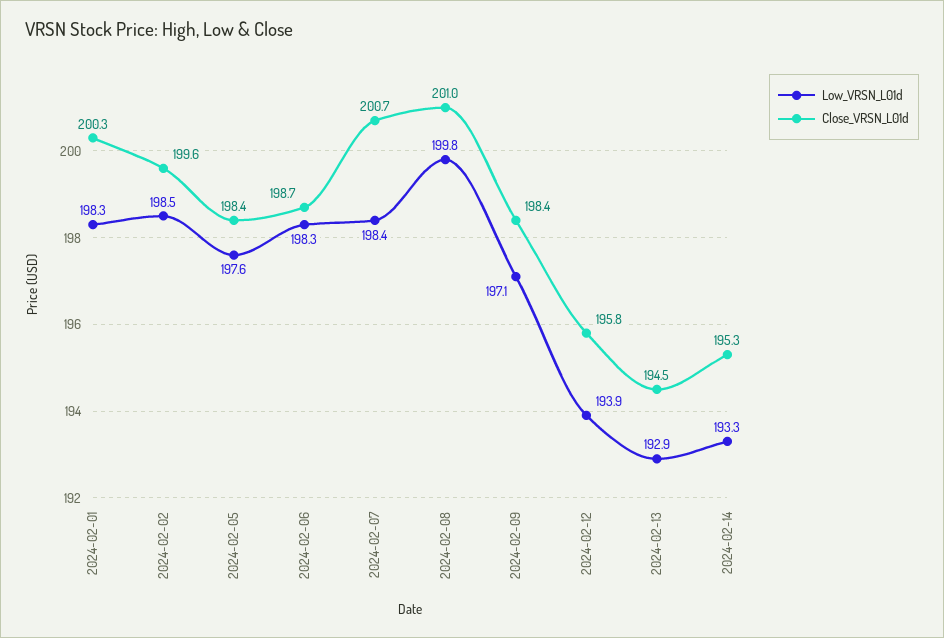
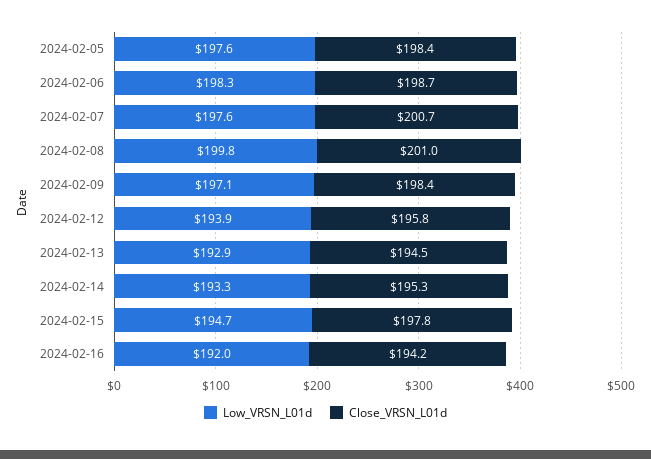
Low_VRSN_L01d, 2024-02-01: 198.3 -> none
Close_VRSN_L01d, 2024-02-01: 200.3 -> none
Low_VRSN_L01d, 2024-02-02: 198.5 -> none
Close_VRSN_L01d, 2024-02-02: 199.6 -> none
Low_VRSN_L01d, 2024-02-07: 198.4 -> 197.6
Low_VRSN_L01d, 2024-02-15: none -> 194.7
Close_VRSN_L01d, 2024-02-15: none -> 197.8
Low_VRSN_L01d, 2024-02-16: none -> 192
Close_VRSN_L01d, 2024-02-16: none -> 194.2

